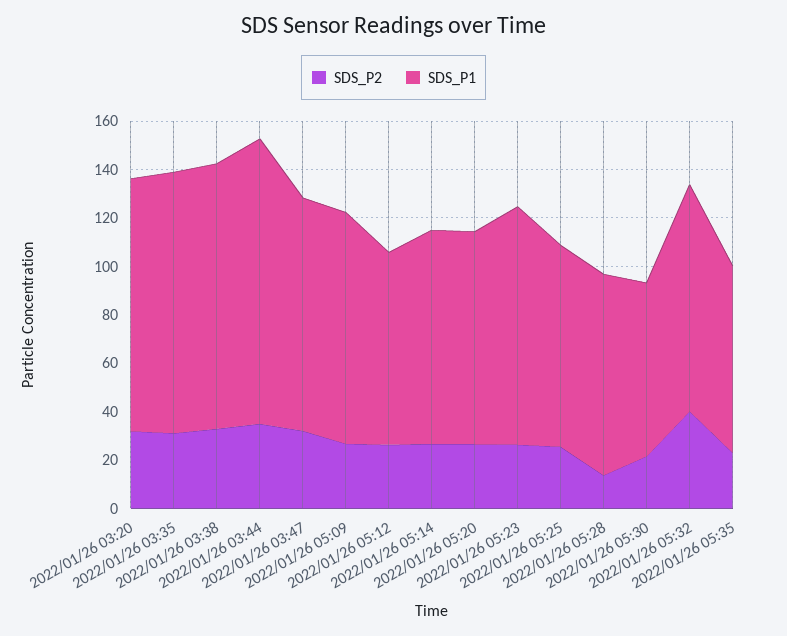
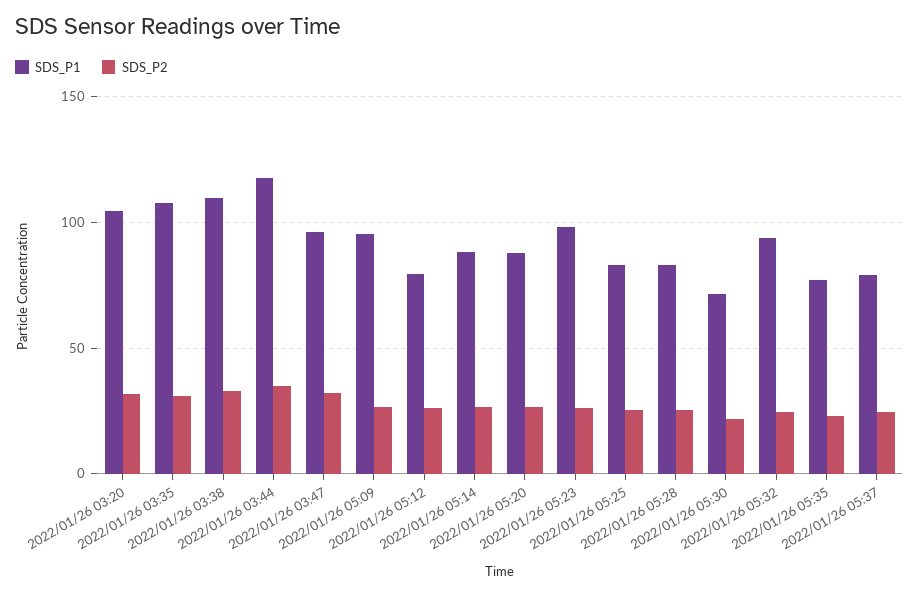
SDS_P2, 2022/01/26 05:28: 15 -> 25
SDS_P2, 2022/01/26 05:32: 40 -> 25
SDS_P1, 2022/01/26 05:37: none -> 80
SDS_P2, 2022/01/26 05:37: none -> 25

